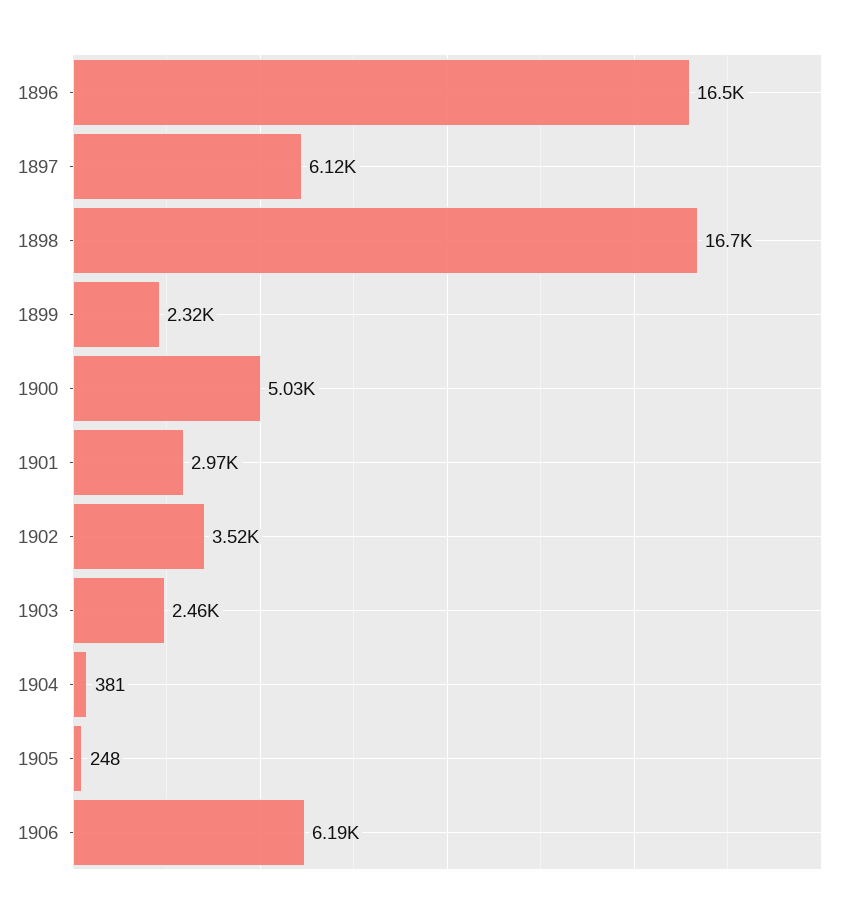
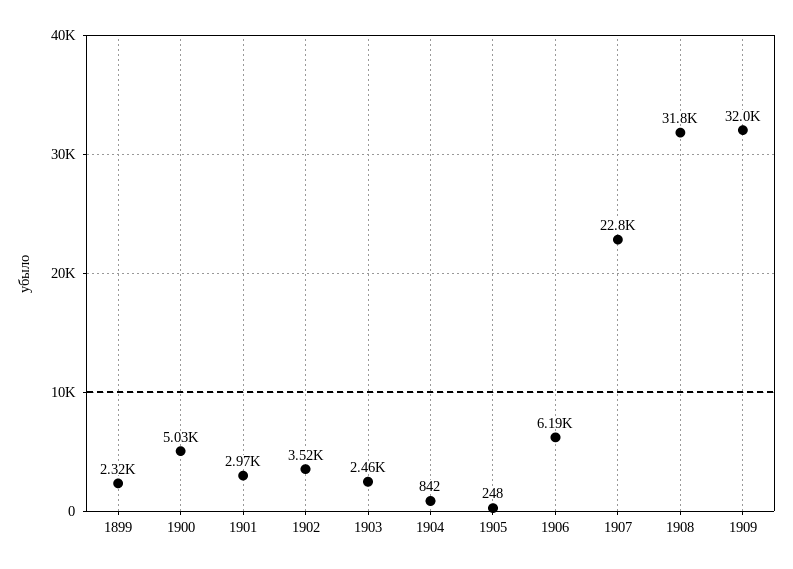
1896: 16500 -> none
1897: 6120 -> none
1898: 16700 -> none
1904: 381 -> 842
1907: none -> 22800
1908: none -> 31800
1909: none -> 32000

